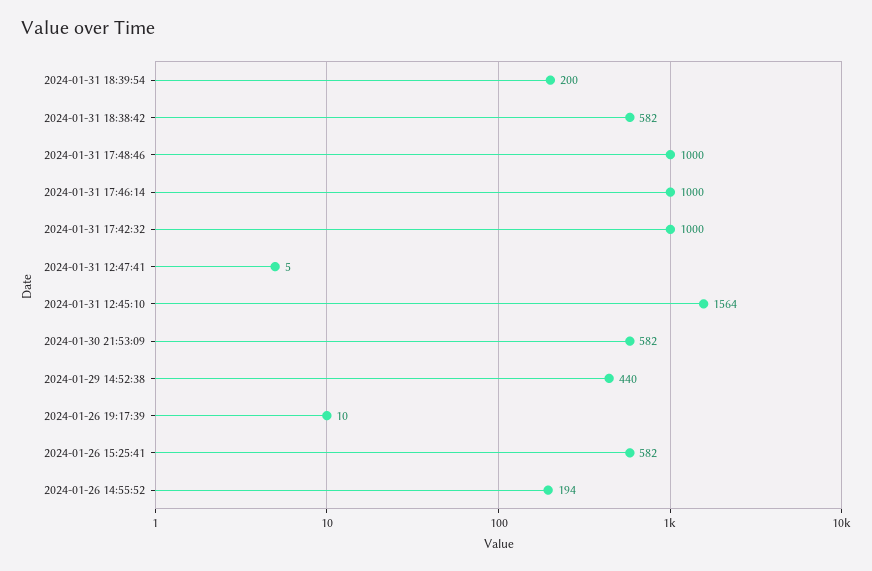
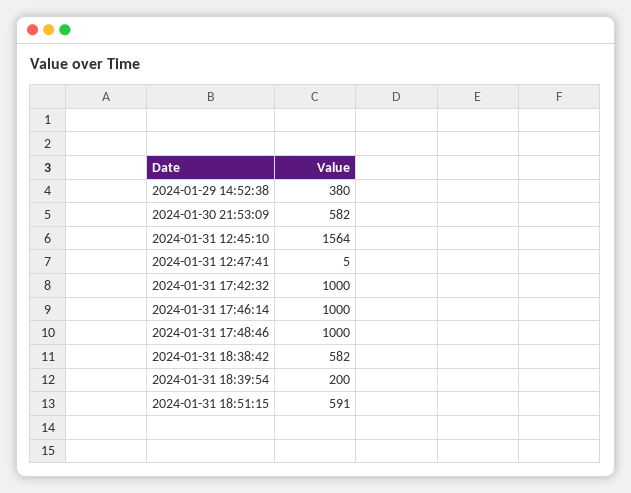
2024-01-29 14:52:38: 440 -> 380
2024-01-26 19:17:39: 10 -> none
2024-01-26 15:25:41: 582 -> none
2024-01-26 14:55:52: 194 -> none
2024-01-31 18:51:15: none -> 591

